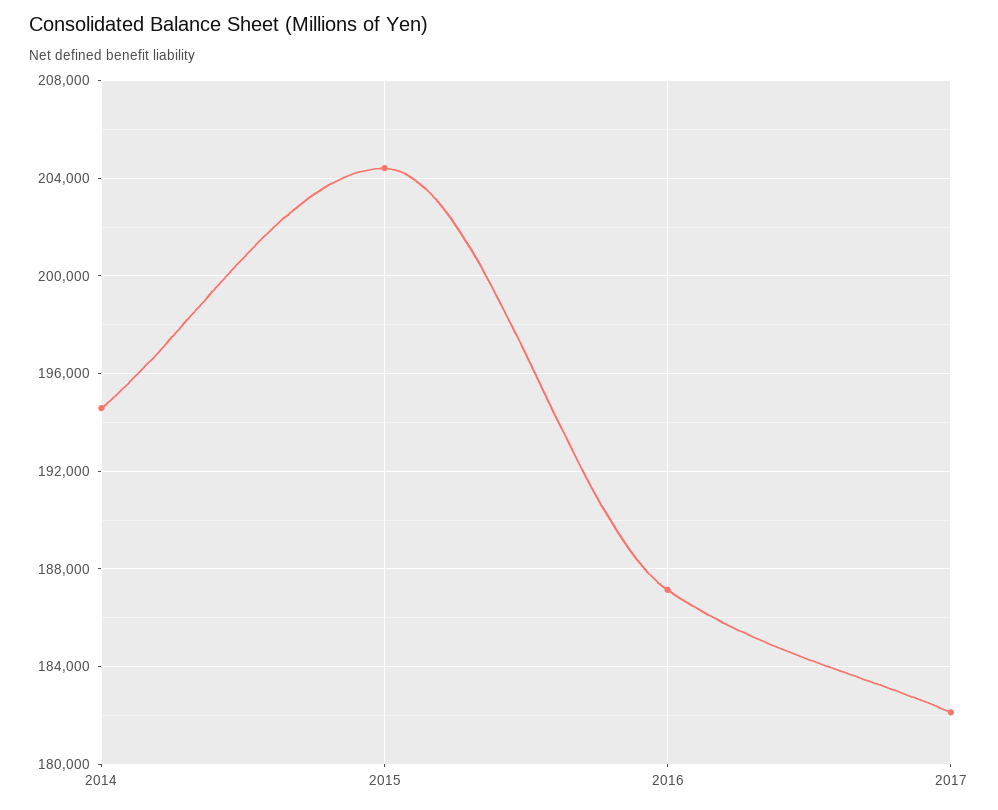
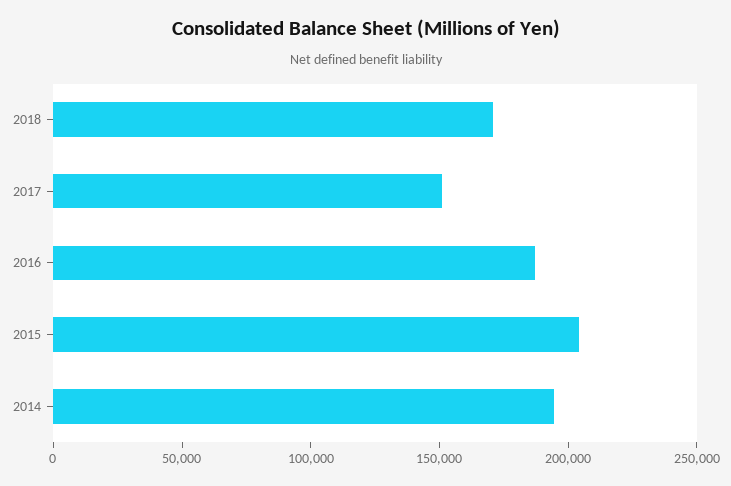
2017: 182000 -> 150000
2018: none -> 170000

